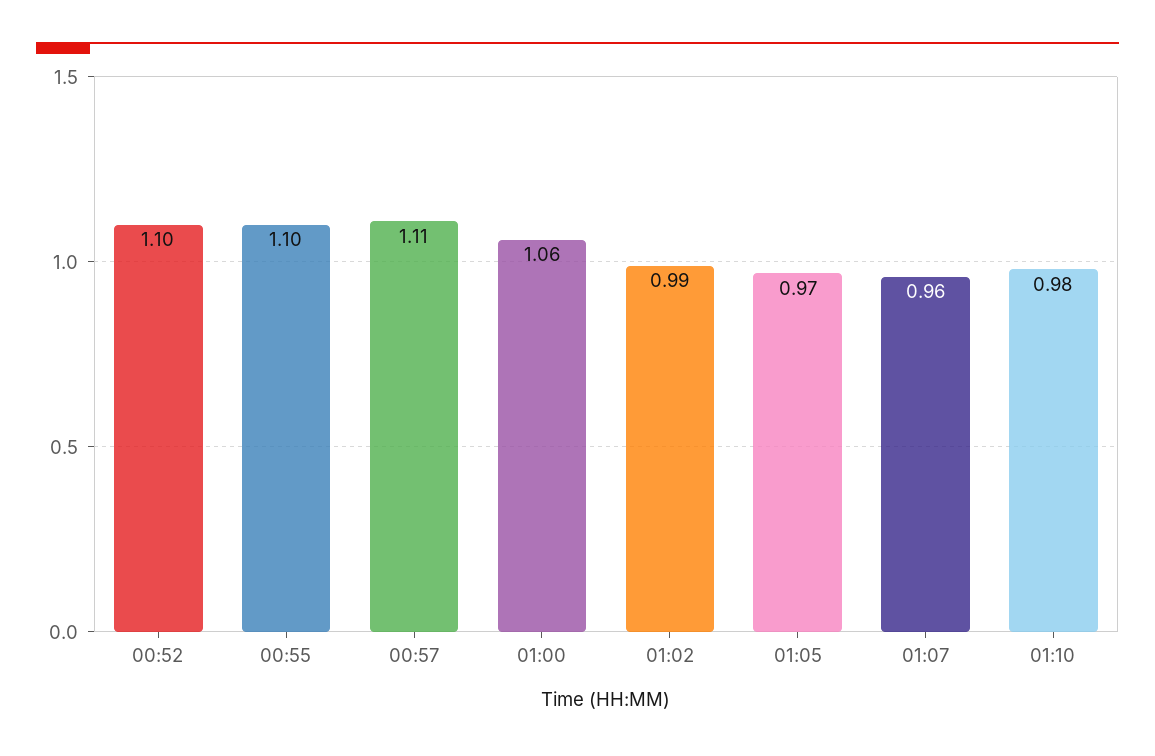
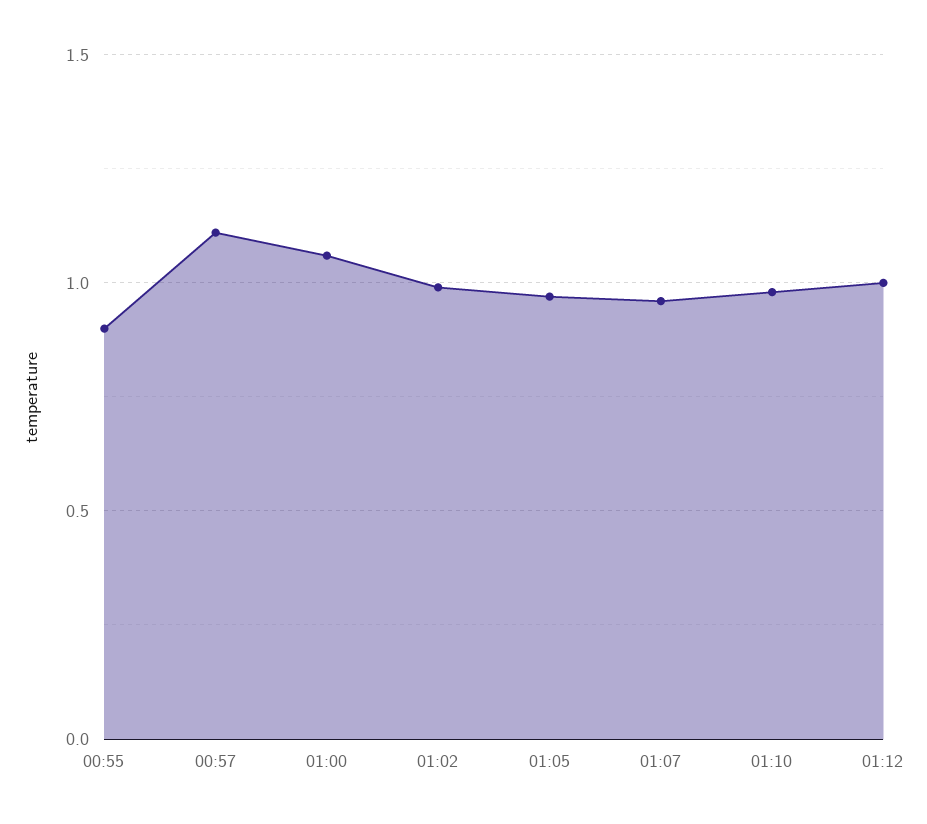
00:52: 1.1 -> none
00:55: 1.1 -> 0.9
01:12: none -> 1

